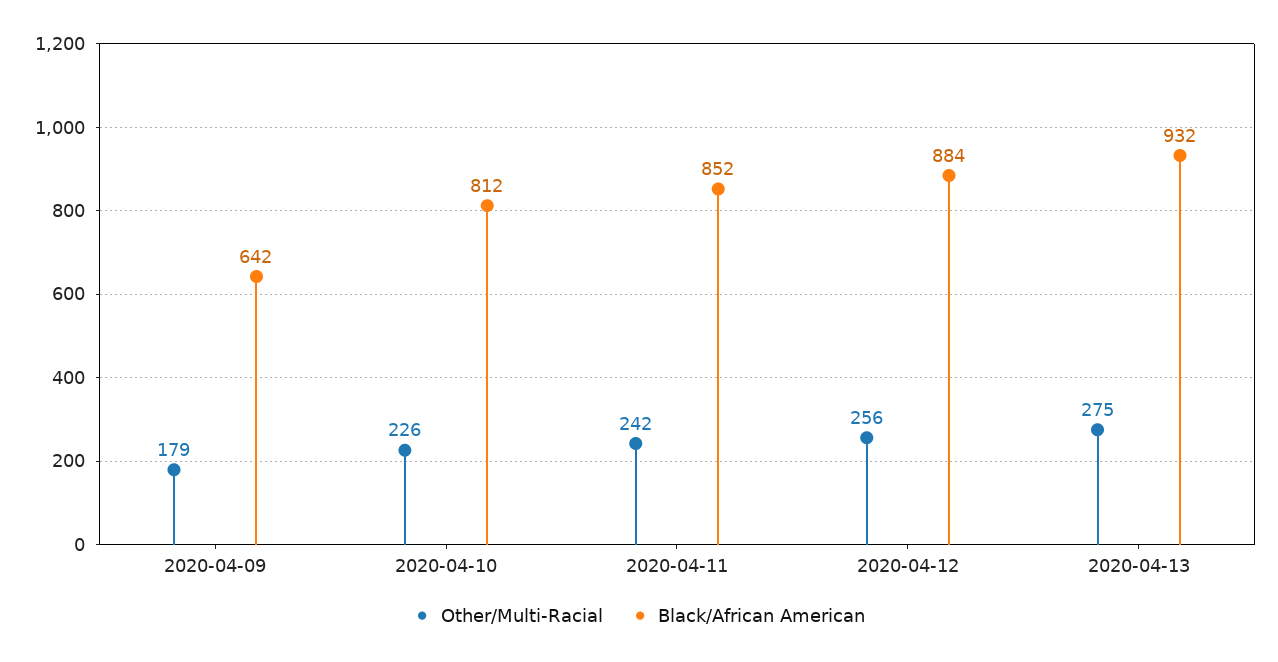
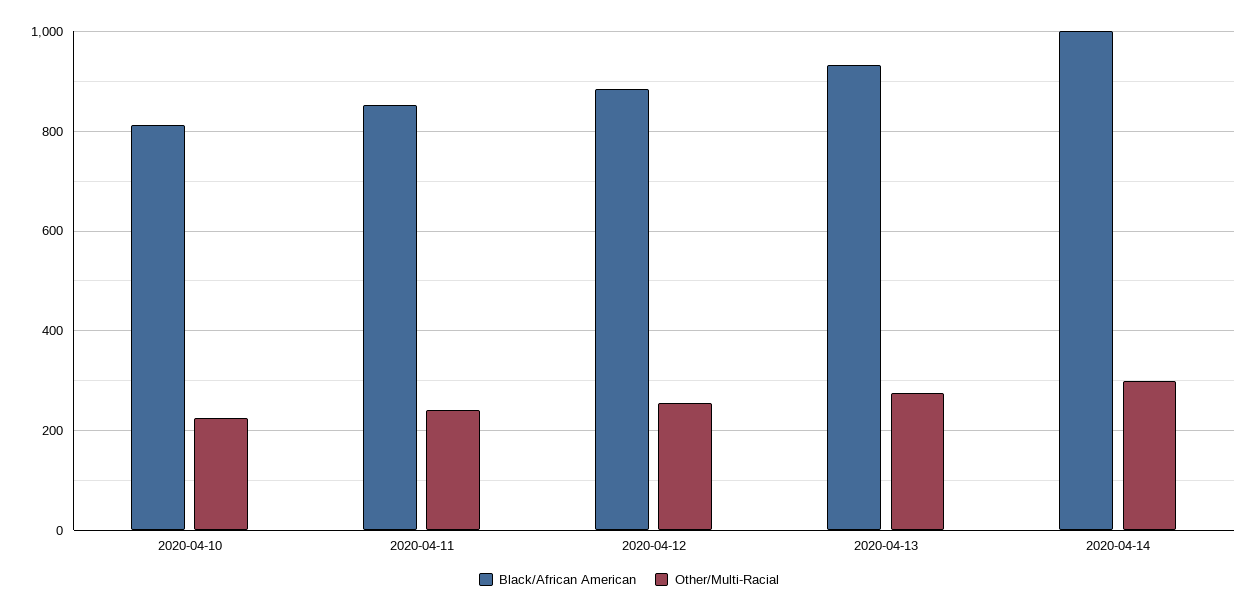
Other/Multi-Racial, 2020-04-09: 179 -> none
Black/African American, 2020-04-09: 642 -> none
Black/African American, 2020-04-14: none -> 1000
Other/Multi-Racial, 2020-04-14: none -> 300

